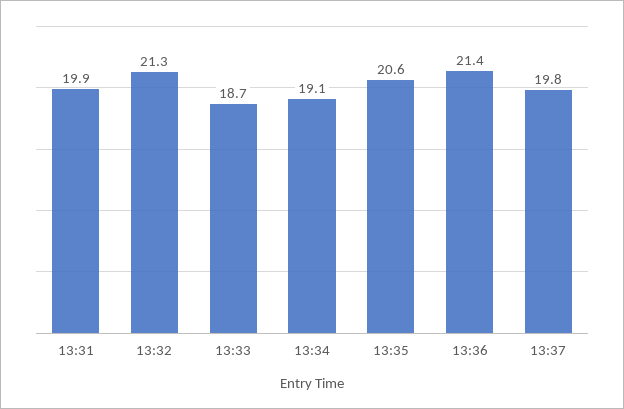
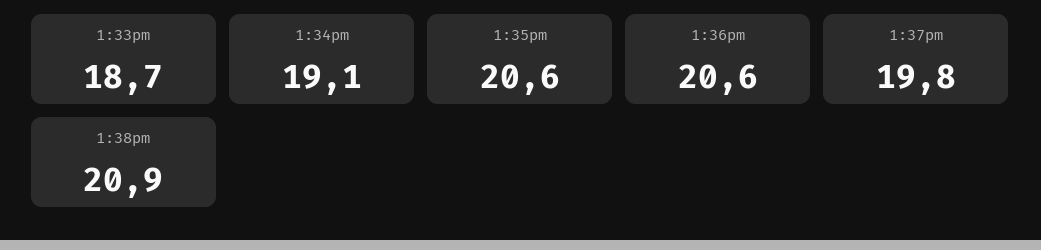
13:31: 19.9 -> none
13:32: 21.3 -> none
13:36: 21.4 -> 20.6
1:38pm: none -> 20.9

